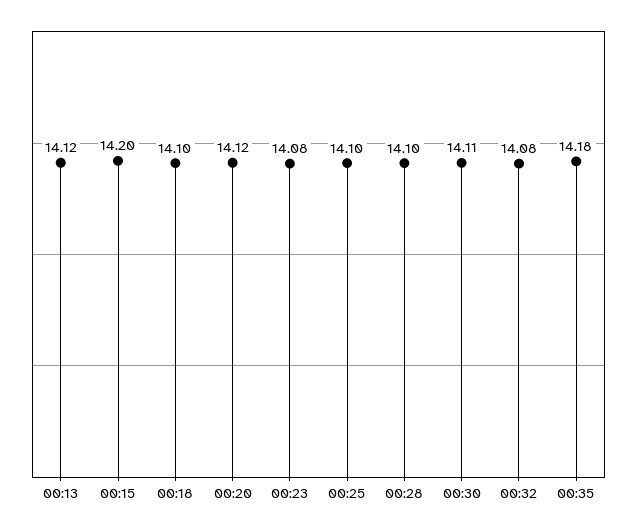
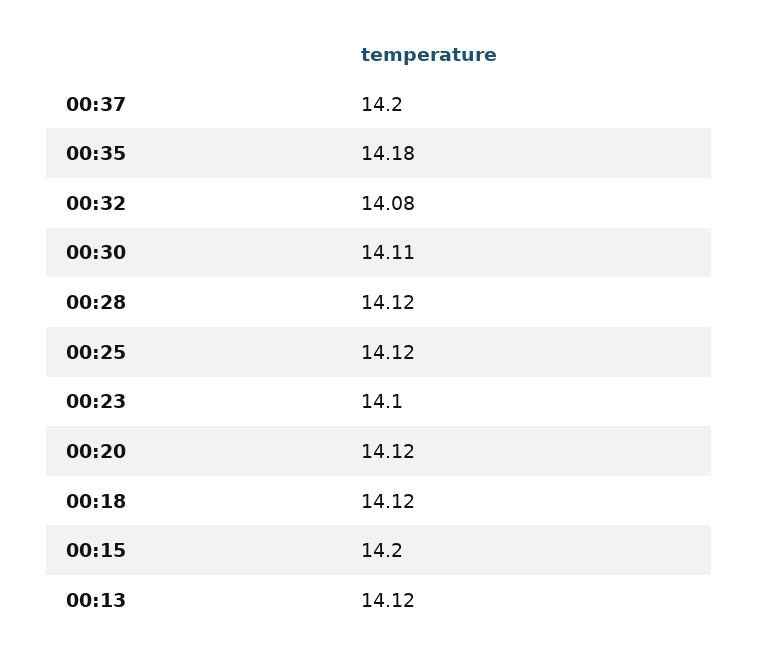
00:18: 14.1 -> 14.12
00:23: 14.08 -> 14.1
00:25: 14.1 -> 14.12
00:28: 14.1 -> 14.12
00:37: none -> 14.2

